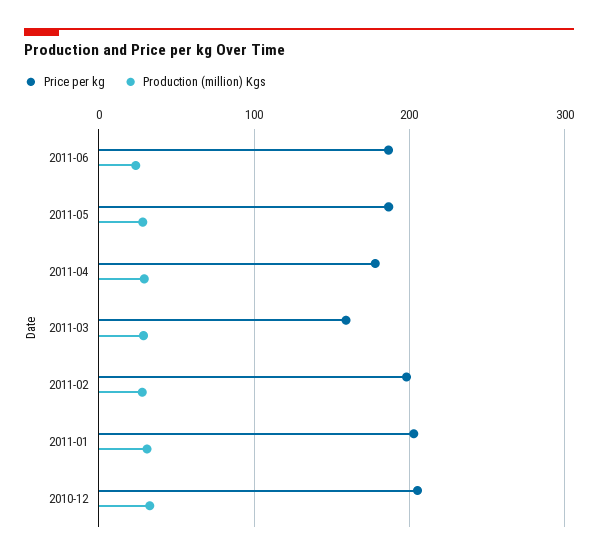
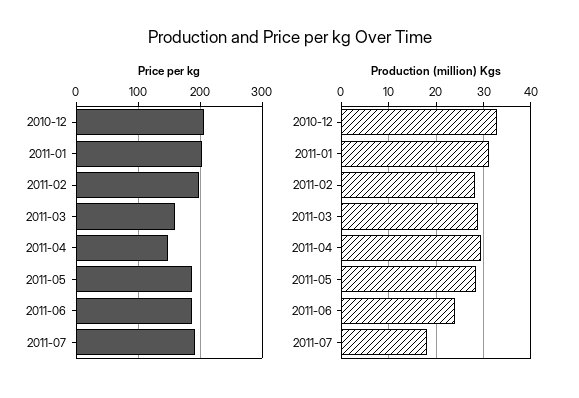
Price per kg, 2011-04: 180 -> 150
Price per kg, 2011-07: none -> 190
Production (million) Kgs, 2011-07: none -> 18

